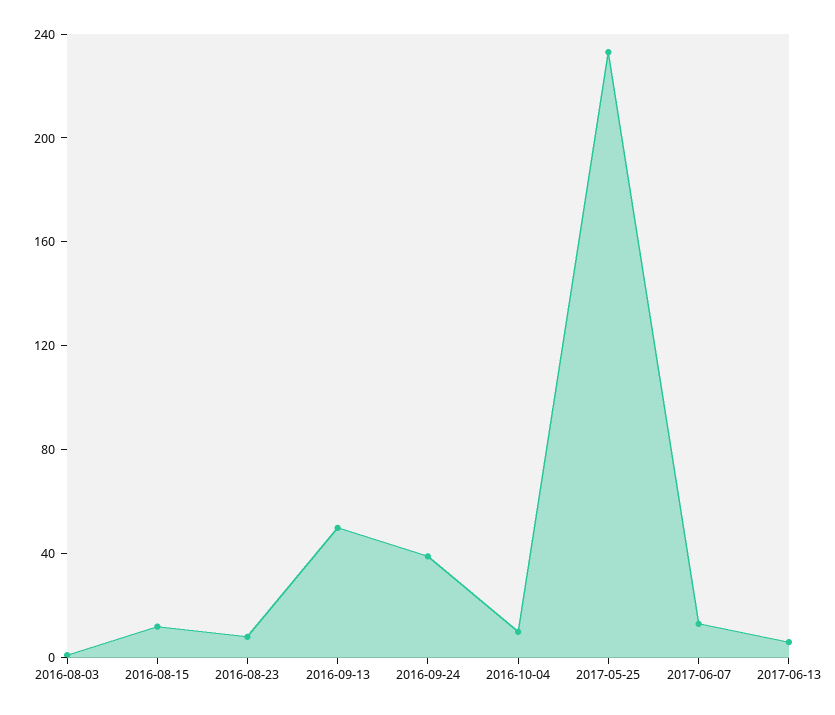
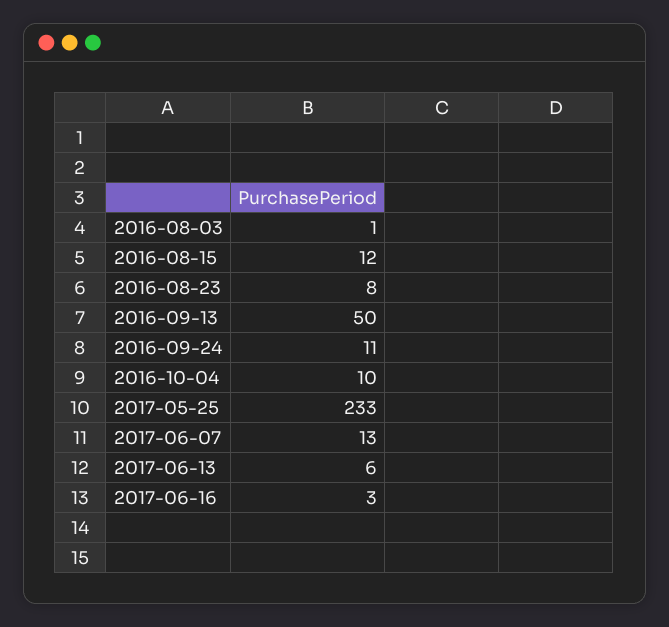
2016-09-24: 40 -> 11
2017-06-16: none -> 3

